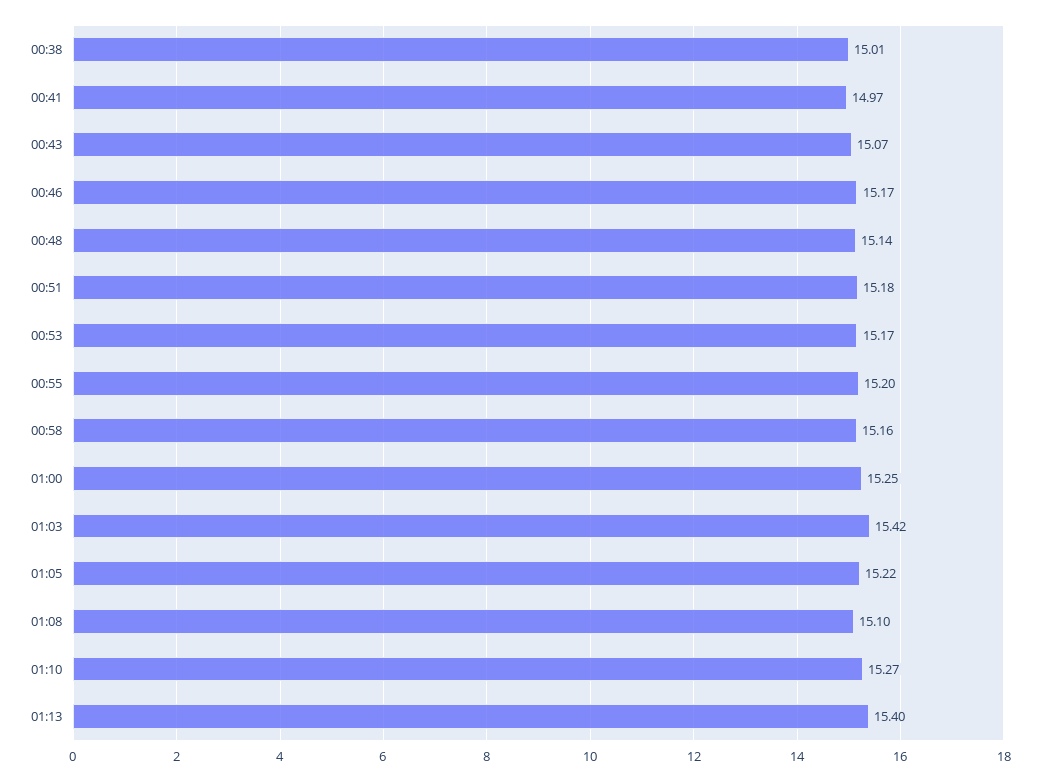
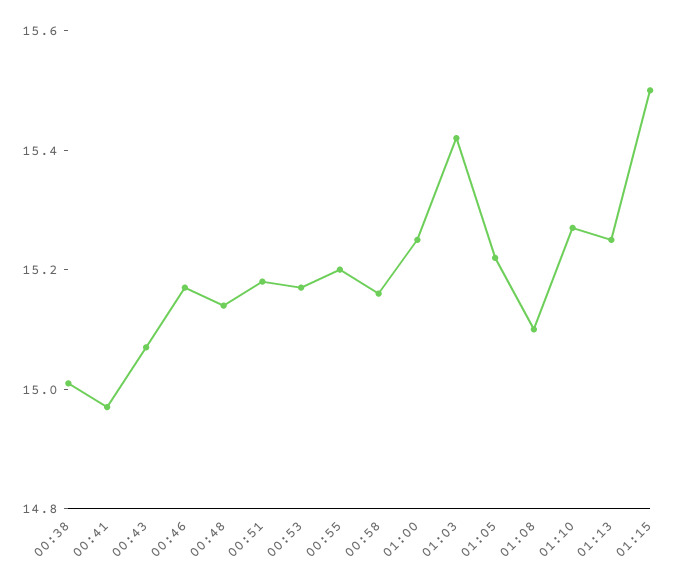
01:13: 15.4 -> 15.25
01:15: none -> 15.5

